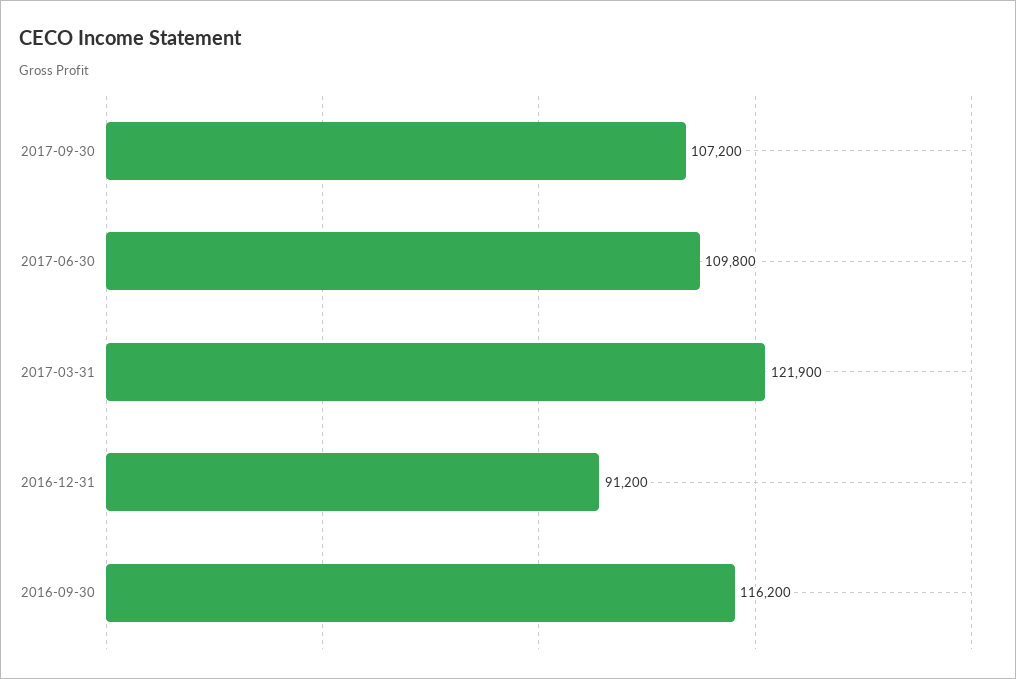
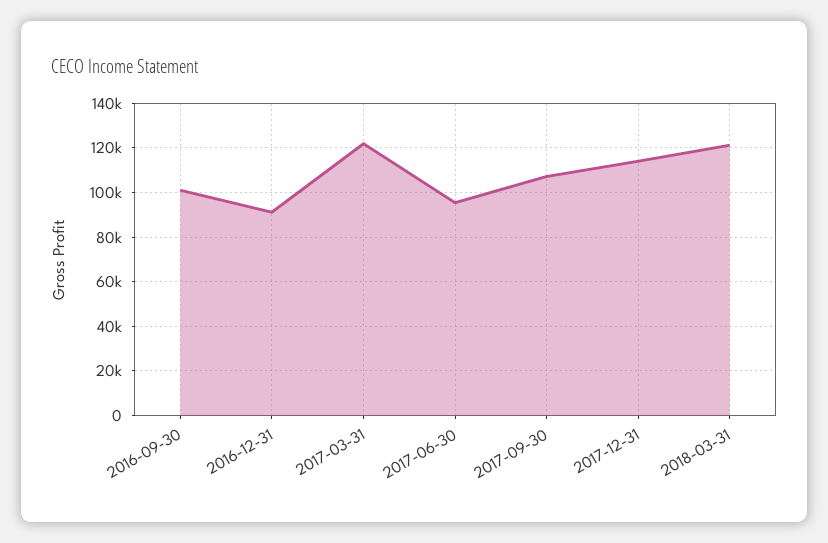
2017-06-30: 109800 -> 95000
2016-09-30: 116200 -> 100000
2017-12-31: none -> 115000
2018-03-31: none -> 120000

